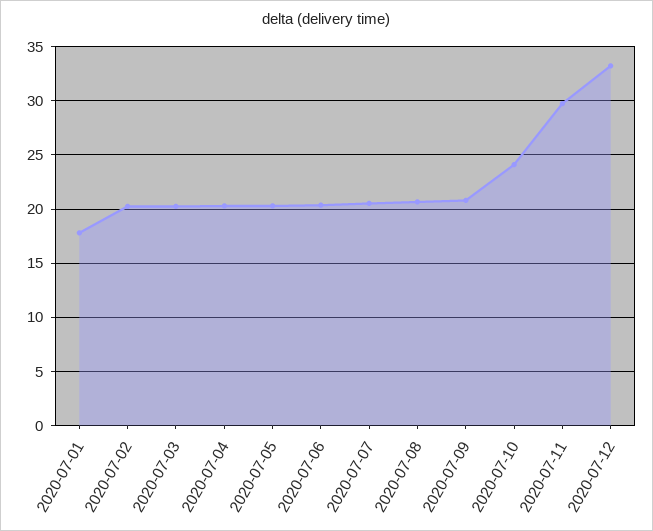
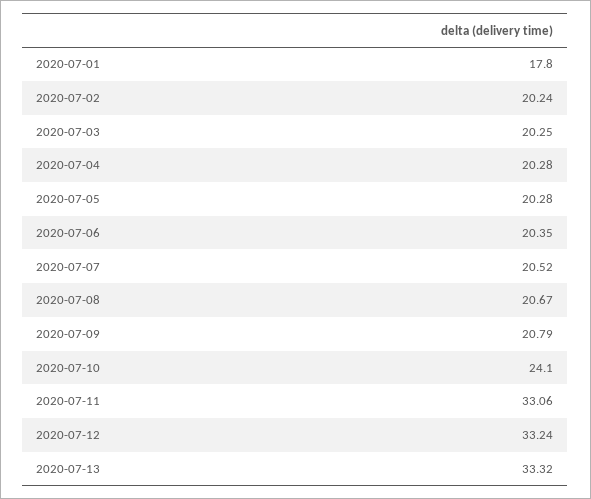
2020-07-11: 30 -> 33.06
2020-07-13: none -> 33.32

